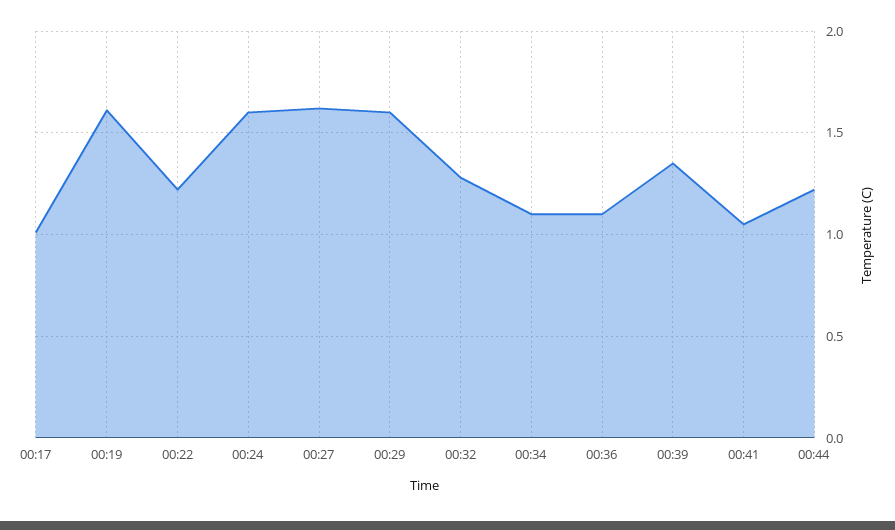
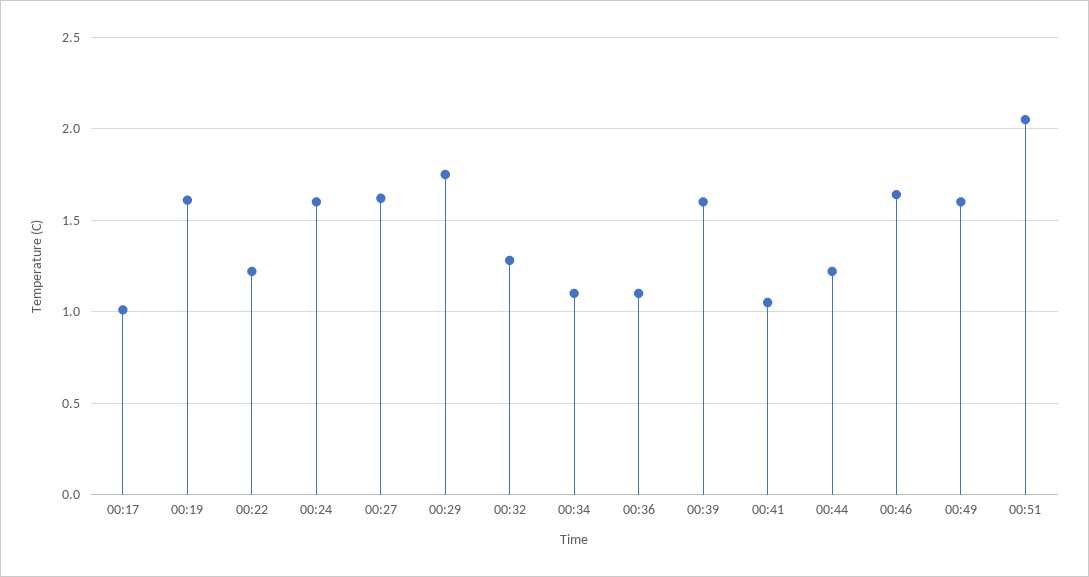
00:29: 1.6 -> 1.75
00:39: 1.35 -> 1.6
00:46: none -> 1.65
00:49: none -> 1.6
00:51: none -> 2.05

